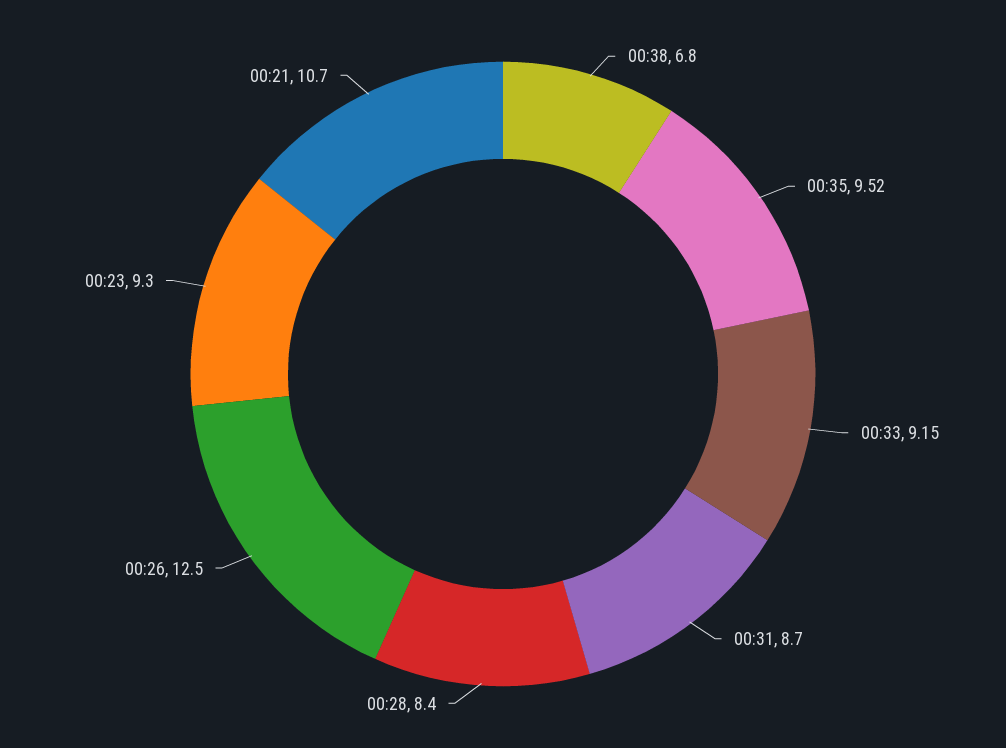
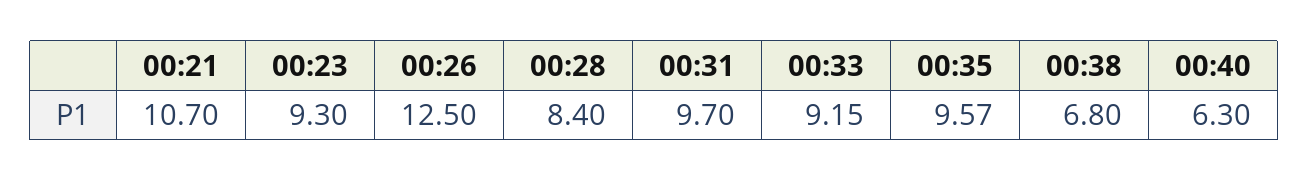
00:35: 9.52 -> 9.57
00:31: 8.7 -> 9.7
00:40: none -> 6.3

